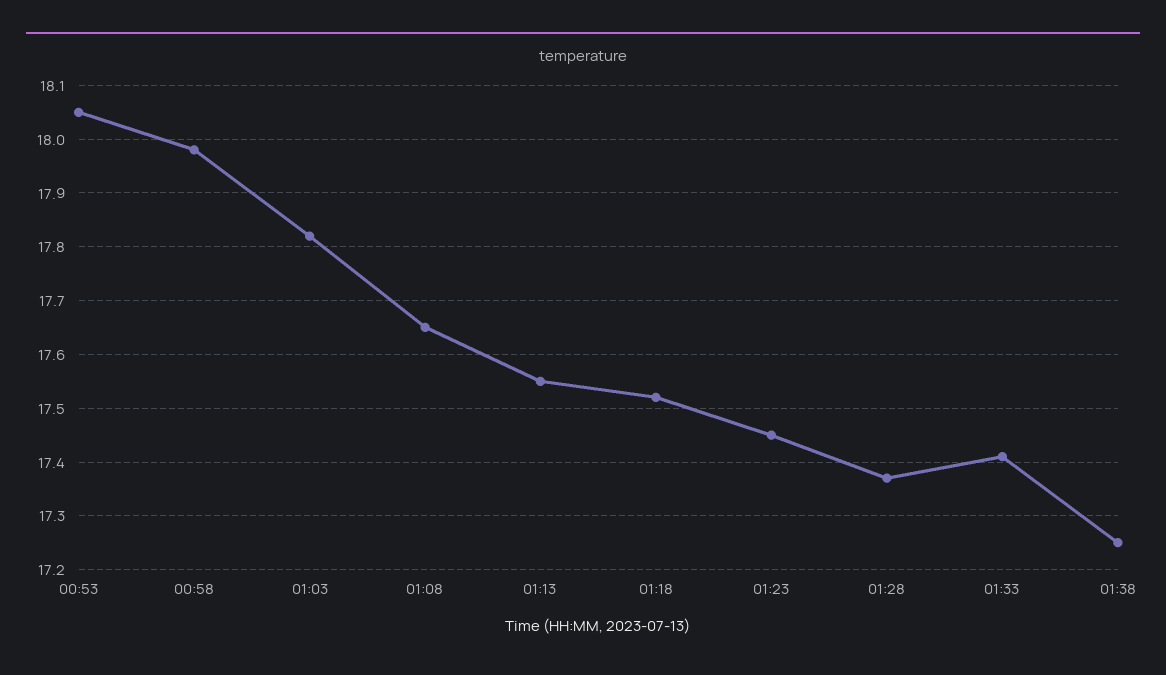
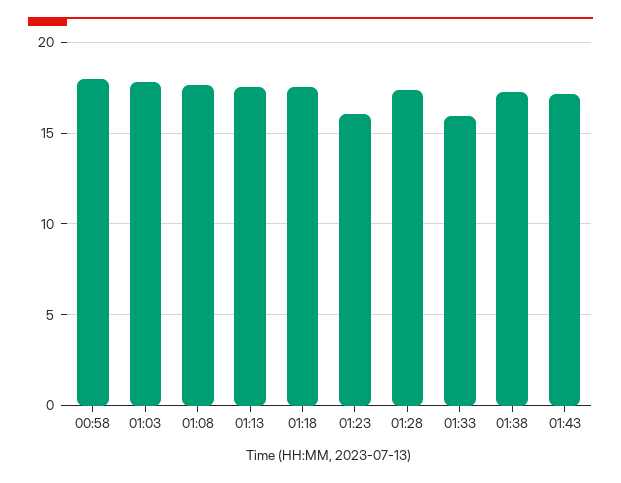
00:53: 18.05 -> none
01:23: 17.45 -> 16
01:33: 17.4 -> 16
01:43: none -> 17

